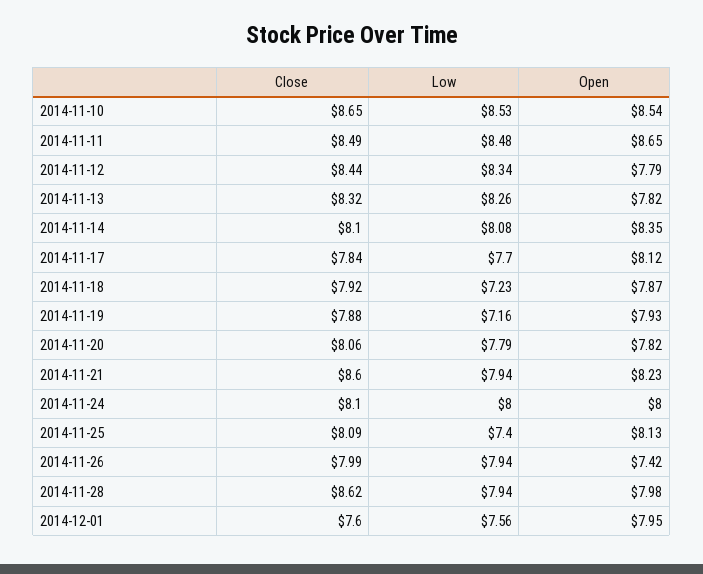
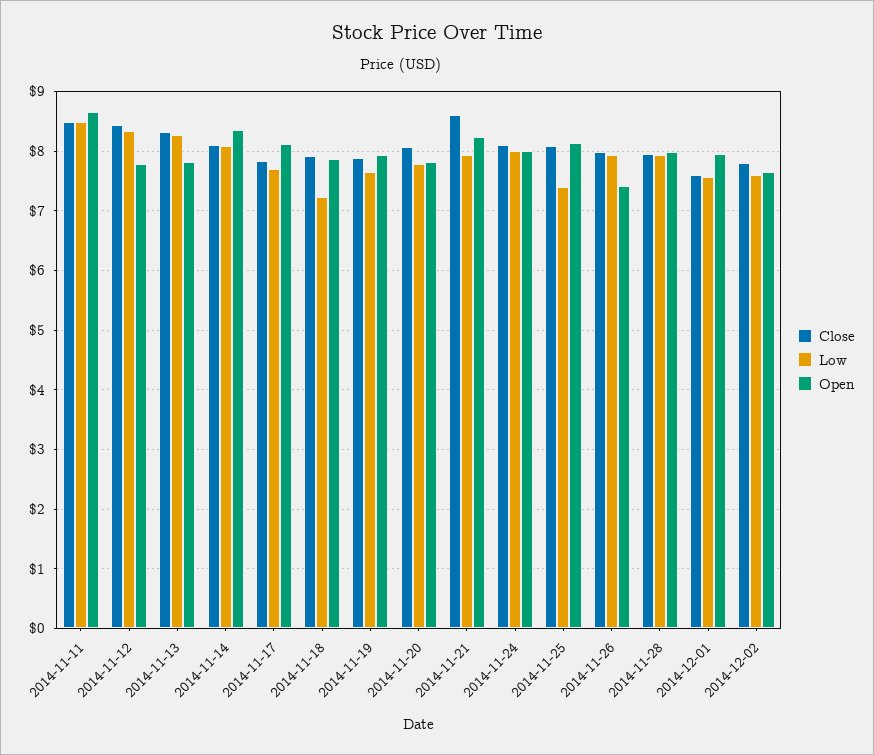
Close, 2014-11-10: 8.65 -> none
Low, 2014-11-10: 8.53 -> none
Open, 2014-11-10: 8.54 -> none
Low, 2014-11-19: 7.16 -> 7.6
Close, 2014-11-28: 8.62 -> 8
Close, 2014-12-02: none -> 7.8
Low, 2014-12-02: none -> 7.6
Open, 2014-12-02: none -> 7.6

